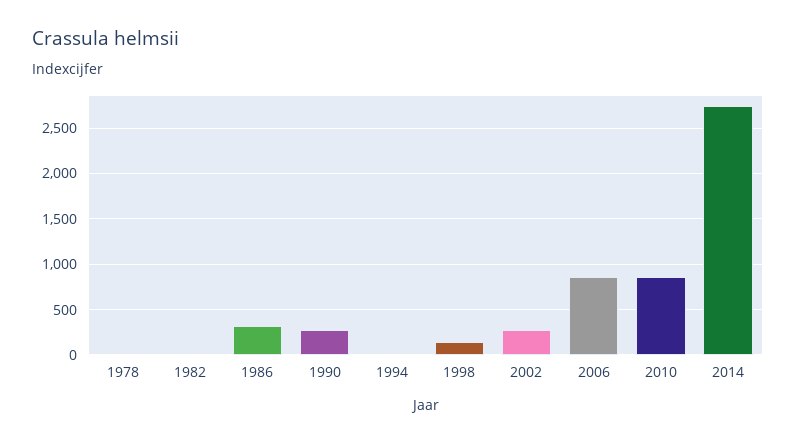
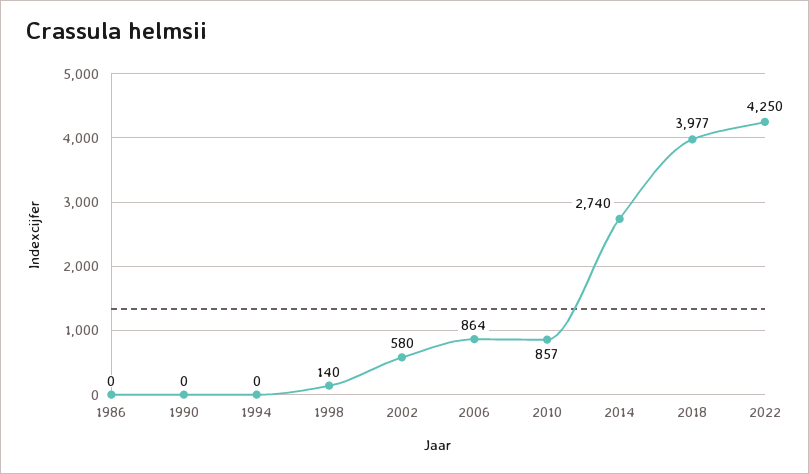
1978: 0 -> none
1982: 0 -> none
1986: 300 -> 0
1990: 300 -> 0
2002: 300 -> 580
2018: none -> 3977
2022: none -> 4250

